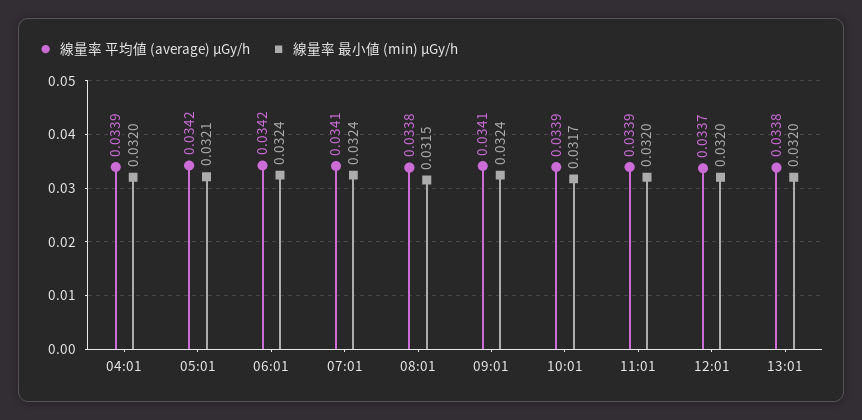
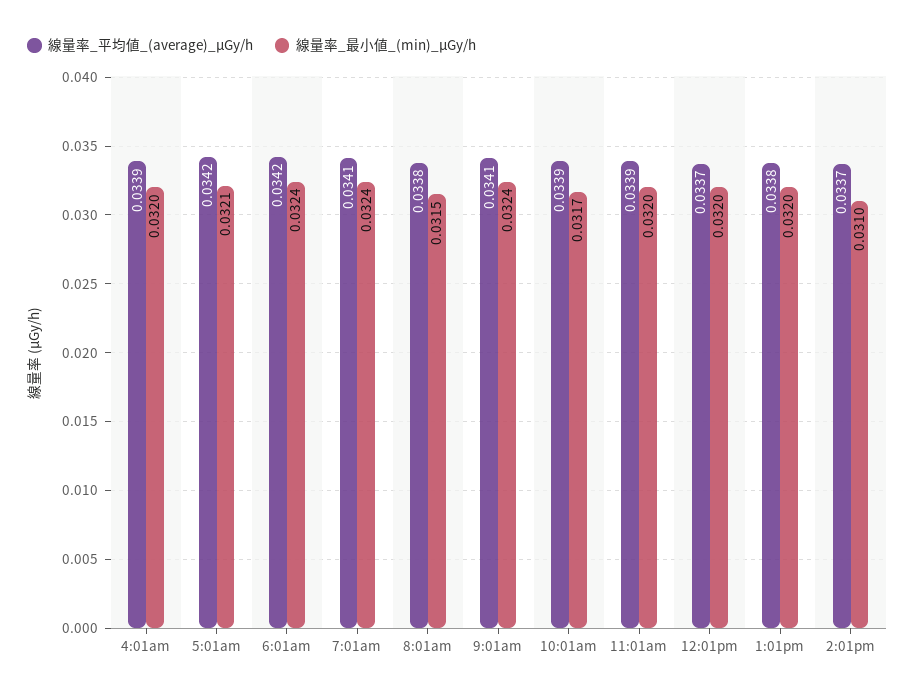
線量率 平均値 (average) μGy/h, 2:01pm: none -> 0.0337
線量率 最小値 (min) μGy/h, 2:01pm: none -> 0.031

